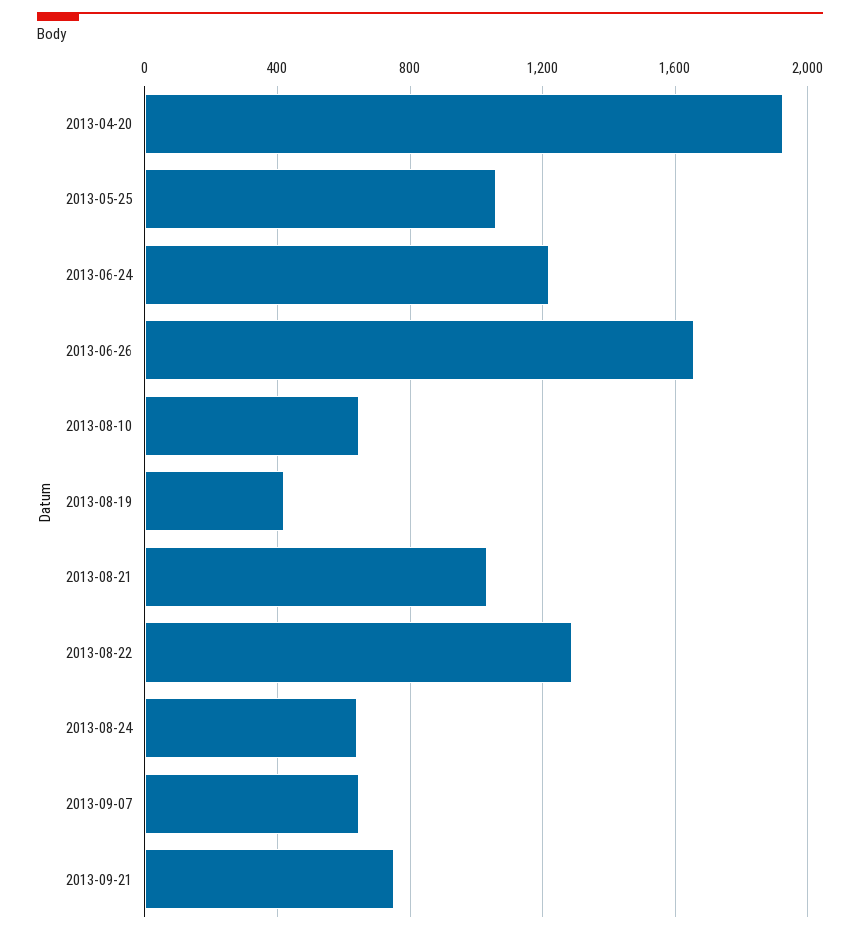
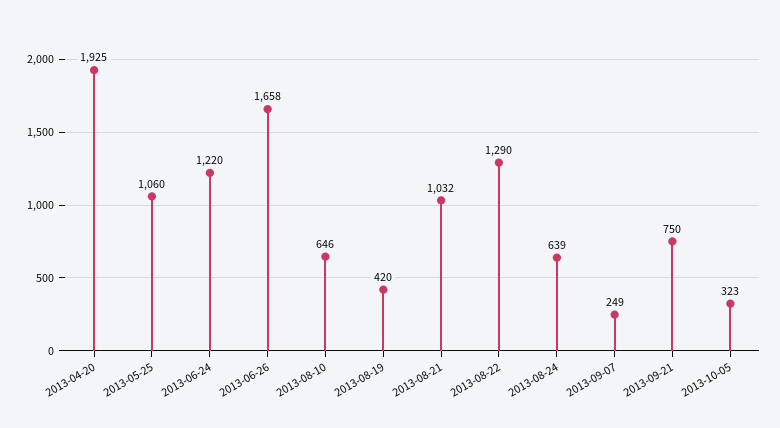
2013-09-07: 650 -> 249
2013-10-05: none -> 323

